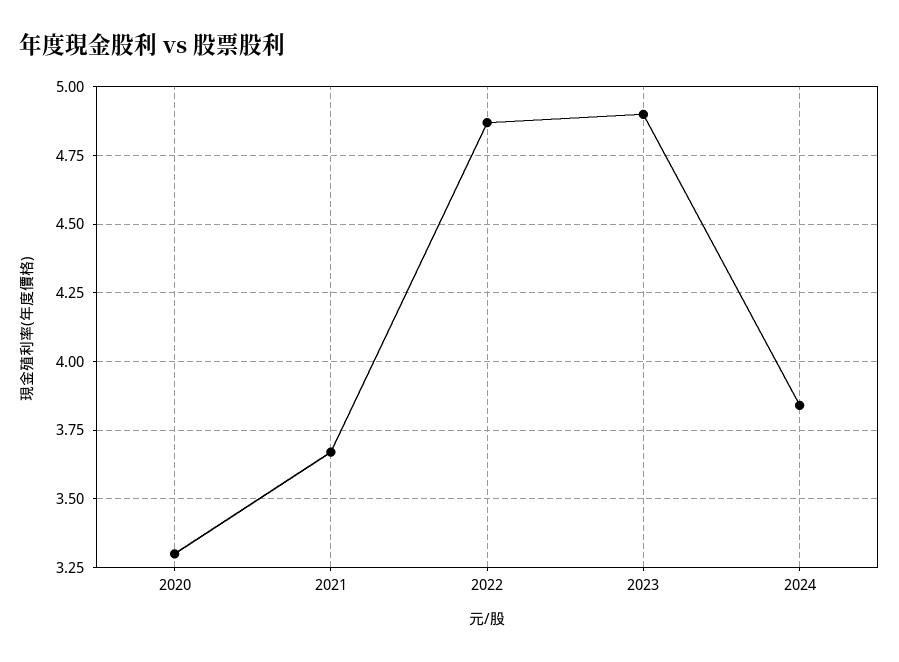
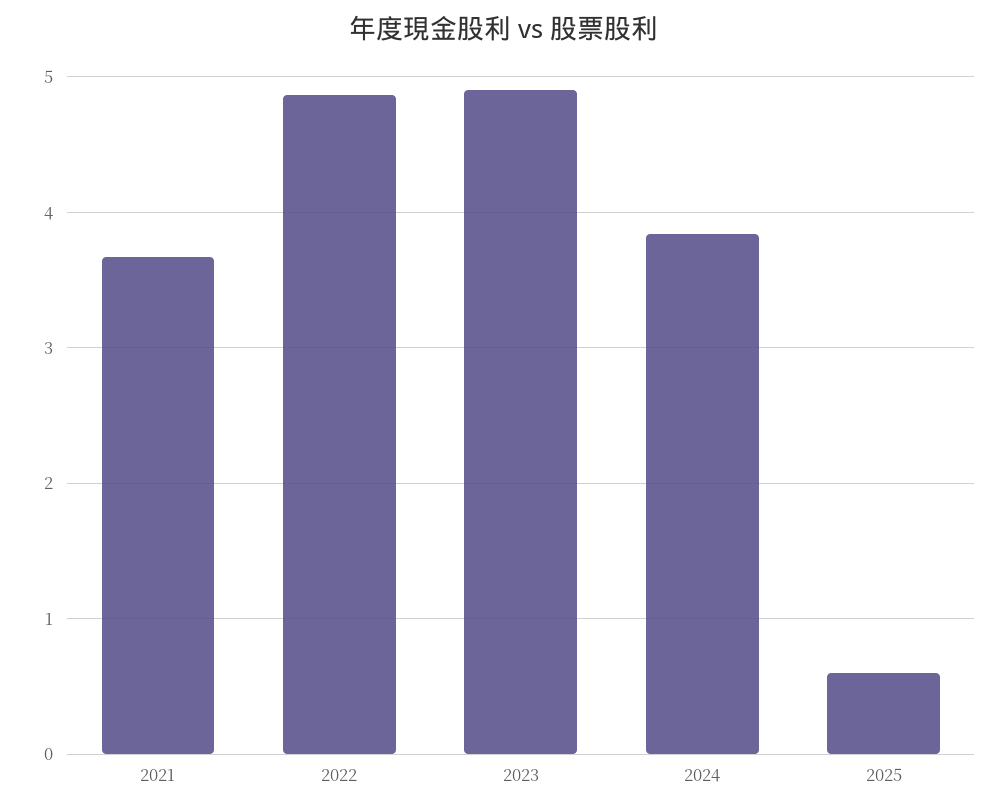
2020: 3.3 -> none
2025: none -> 0.6

